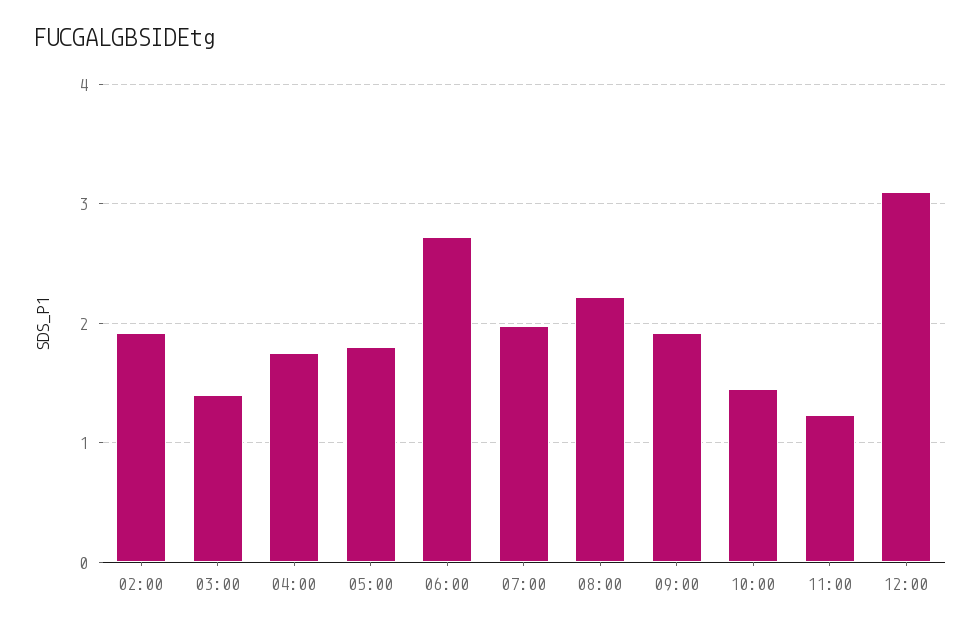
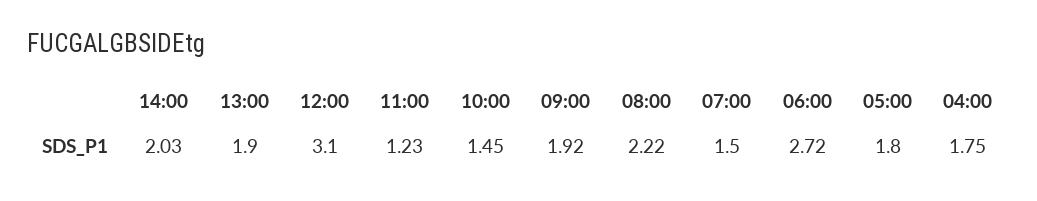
02:00: 1.9 -> none
03:00: 1.4 -> none
07:00: 2 -> 1.5
14:00: none -> 2.03
13:00: none -> 1.9

